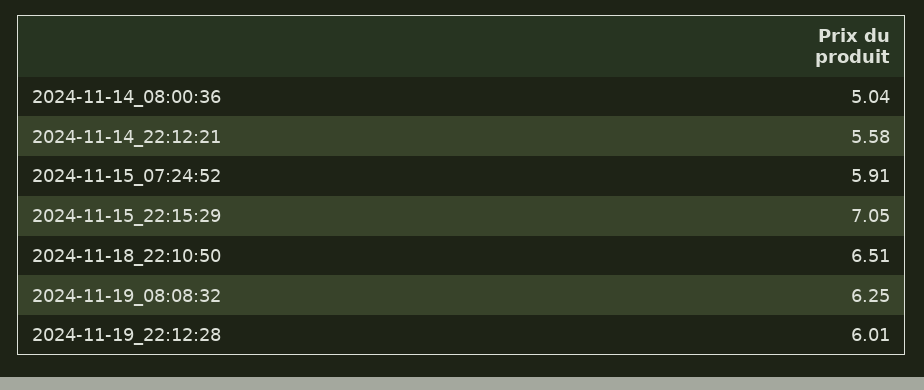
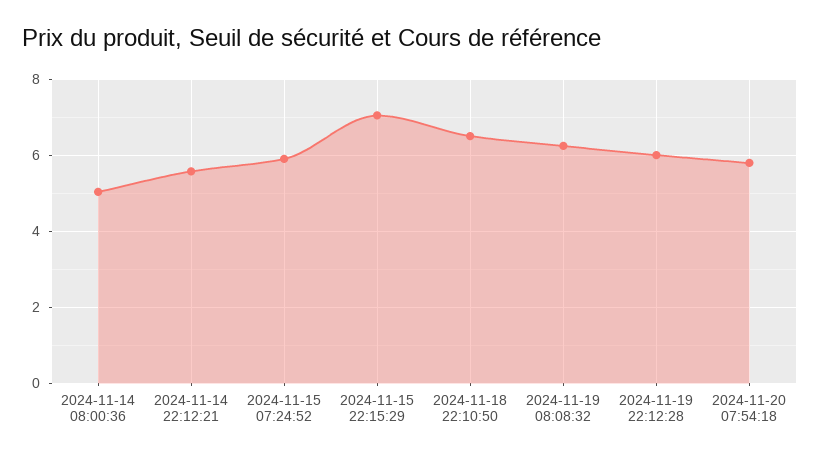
2024-11-20 07:54:18: none -> 5.8

